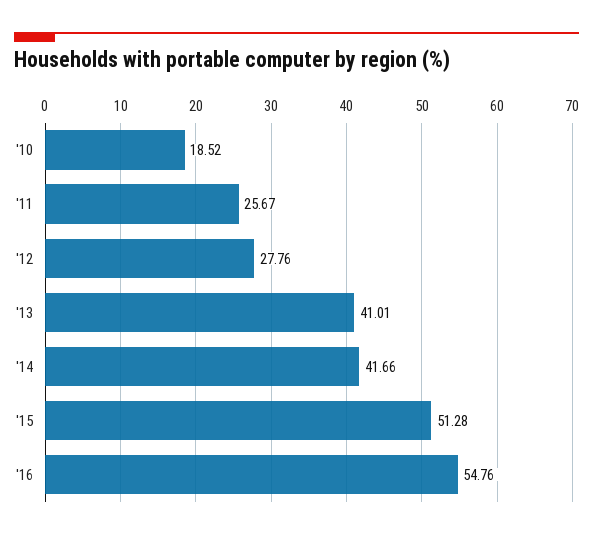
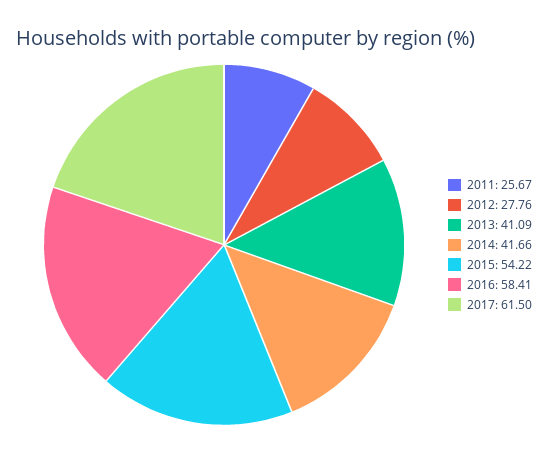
'10: 18.52 -> none
'13: 41.01 -> 41.09
'15: 51.28 -> 54.22
'16: 54.76 -> 58.41
2017: none -> 61.5

